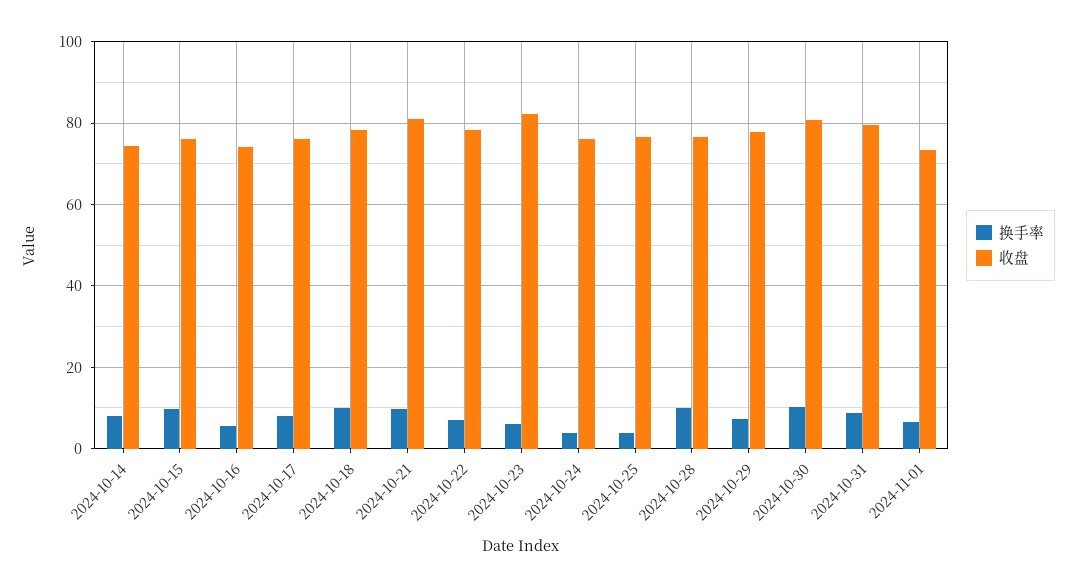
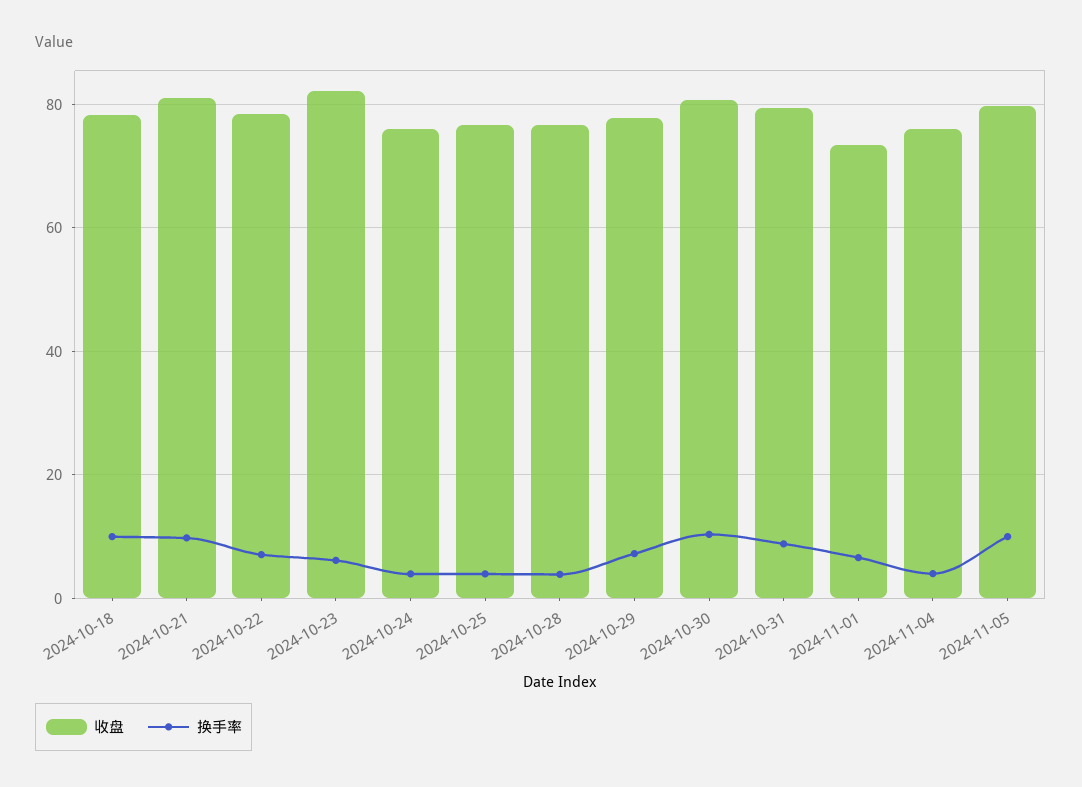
换手率, 2024-10-14: 8 -> none
收盘, 2024-10-14: 74 -> none
换手率, 2024-10-15: 10 -> none
收盘, 2024-10-15: 76 -> none
换手率, 2024-10-16: 6 -> none
收盘, 2024-10-16: 74 -> none
换手率, 2024-10-17: 8 -> none
收盘, 2024-10-17: 76 -> none
换手率, 2024-10-28: 10 -> 4
收盘, 2024-11-04: none -> 76
换手率, 2024-11-04: none -> 4
收盘, 2024-11-05: none -> 80
换手率, 2024-11-05: none -> 10

